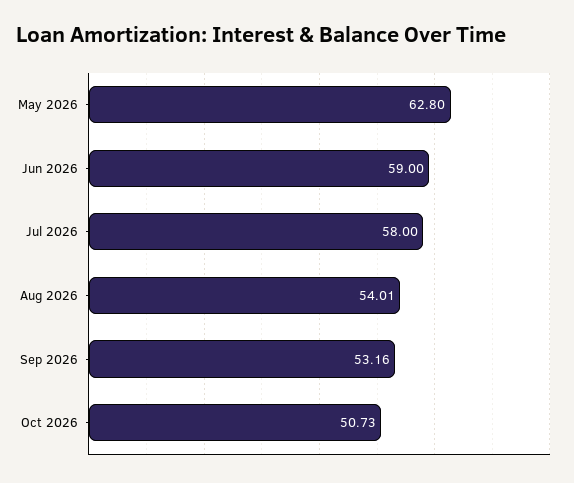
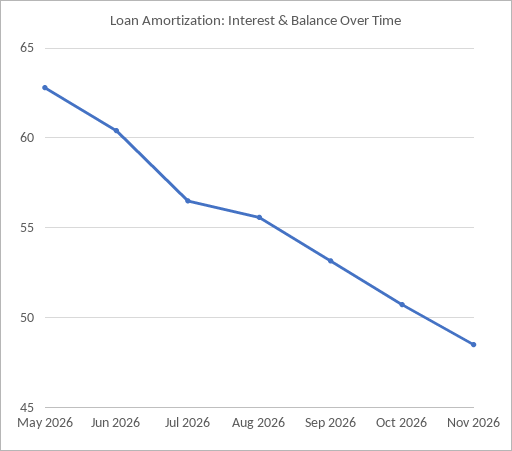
Jun 2026: 59 -> 60.5
Jul 2026: 58 -> 56.5
Aug 2026: 54.01 -> 55.5
Nov 2026: none -> 48.5

